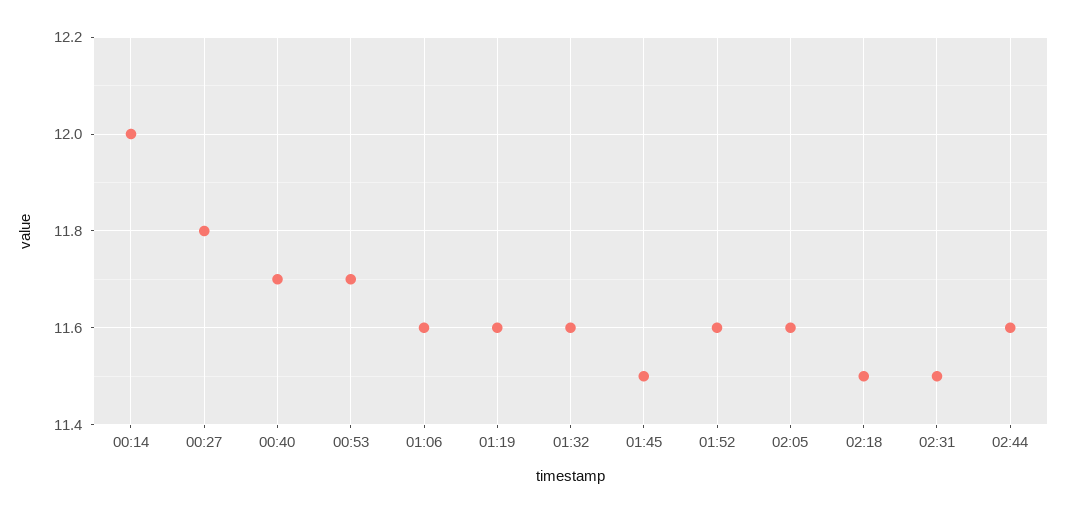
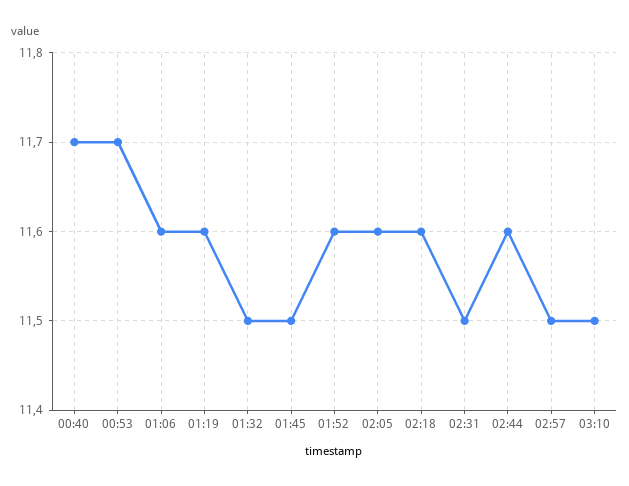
00:14: 12 -> none
00:27: 11.8 -> none
01:32: 11.6 -> 11.5
02:18: 11.5 -> 11.6
02:57: none -> 11.5
03:10: none -> 11.5

